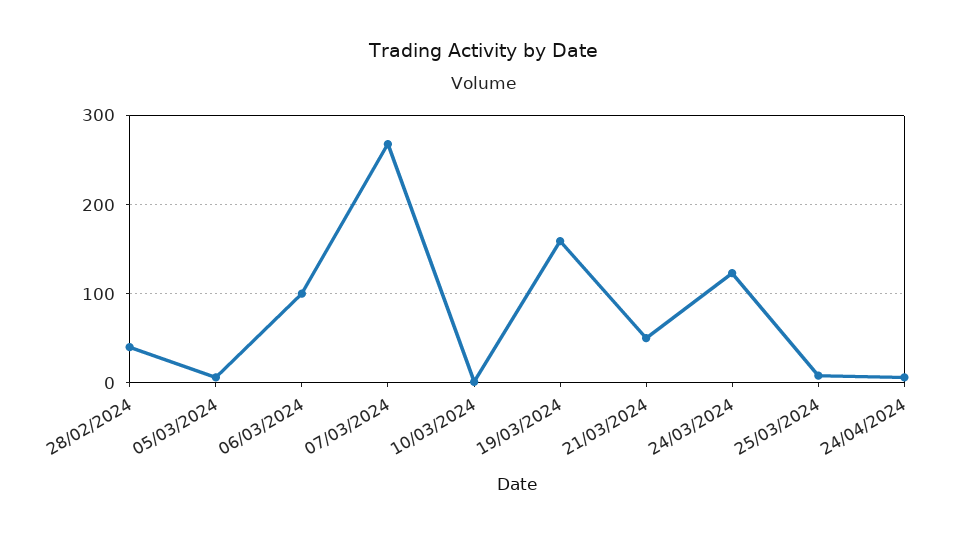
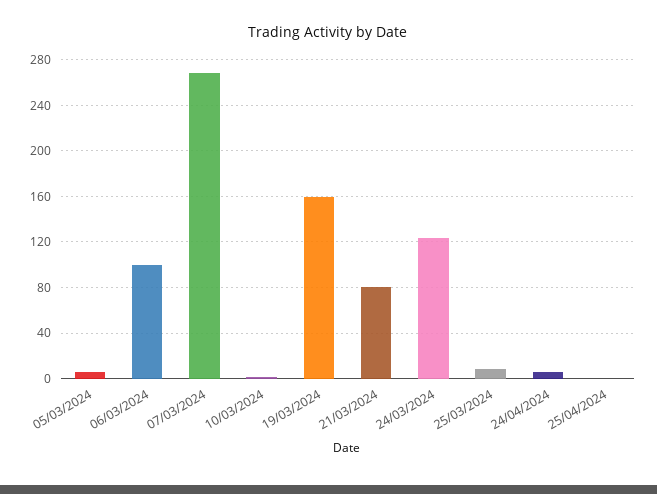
28/02/2024: 40 -> none
21/03/2024: 50 -> 80
25/04/2024: none -> 0

